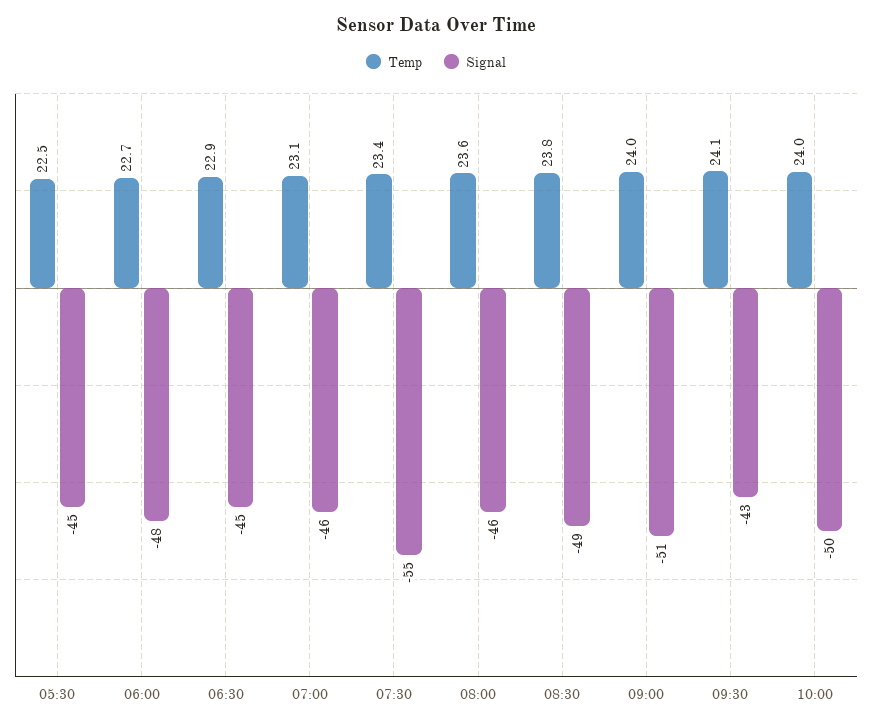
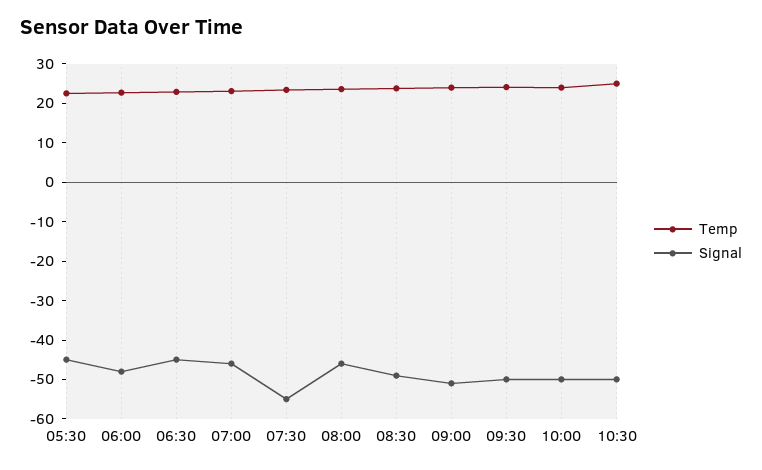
Signal, 09:30: -43 -> -50
Temp, 10:30: none -> 25
Signal, 10:30: none -> -50

